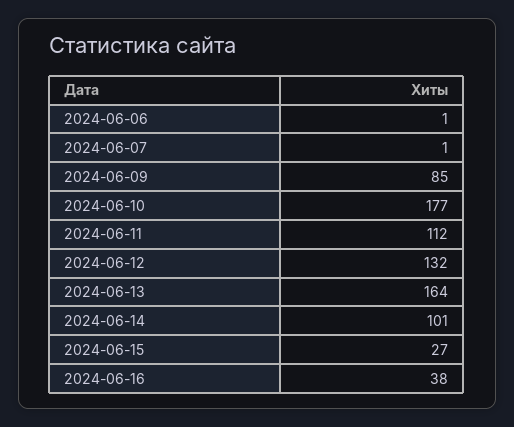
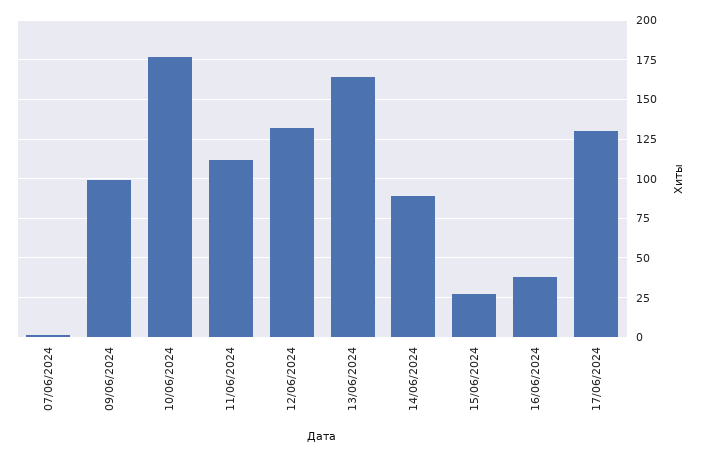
2024-06-06: 1 -> none
2024-06-09: 85 -> 100
2024-06-14: 101 -> 90
17/06/2024: none -> 130

